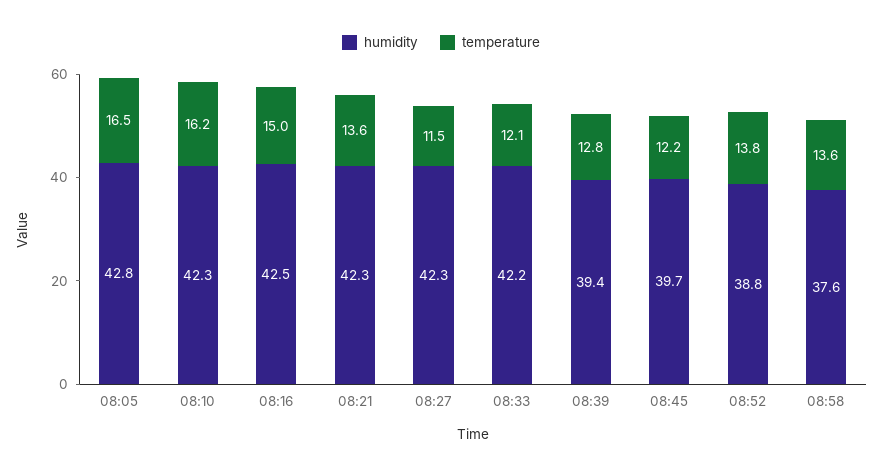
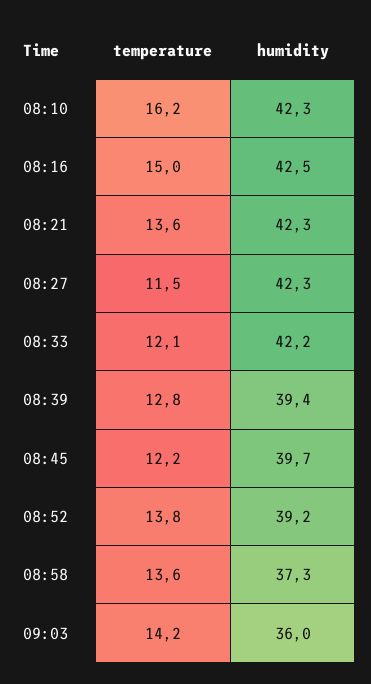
humidity, 08:05: 42.8 -> none
temperature, 08:05: 16.5 -> none
humidity, 08:52: 38.8 -> 39.2
humidity, 08:58: 37.6 -> 37.3
temperature, 09:03: none -> 14.2
humidity, 09:03: none -> 36

